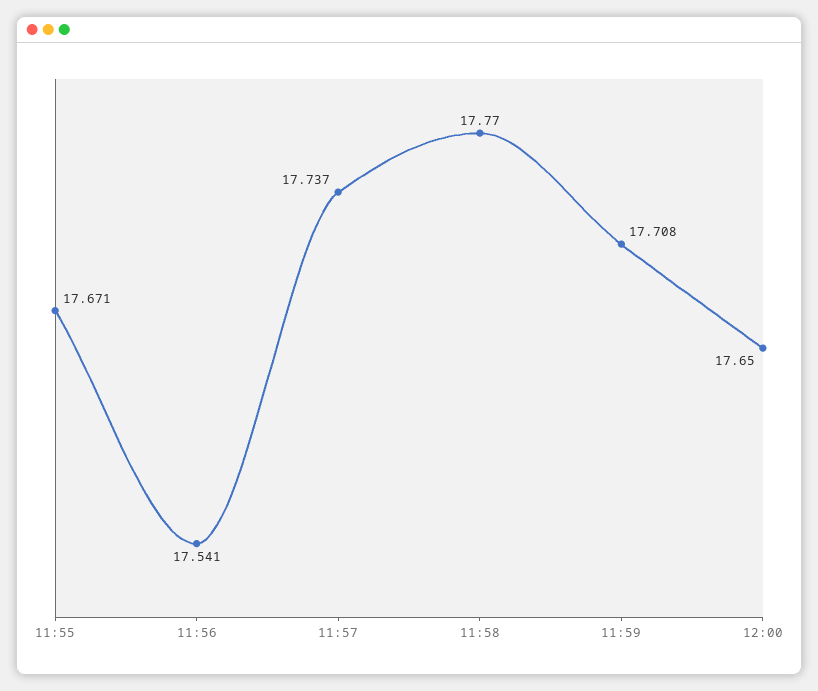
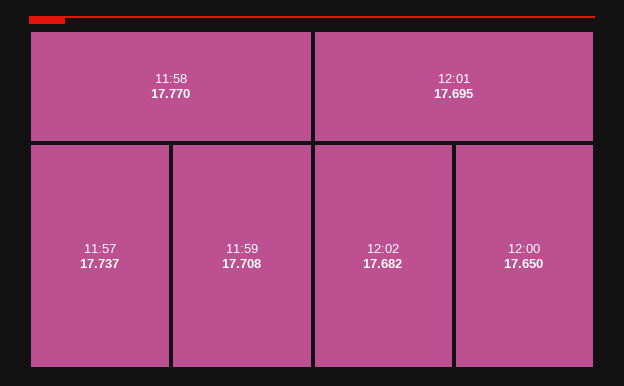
11:55: 17.671 -> none
11:56: 17.541 -> none
12:01: none -> 17.695
12:02: none -> 17.682

